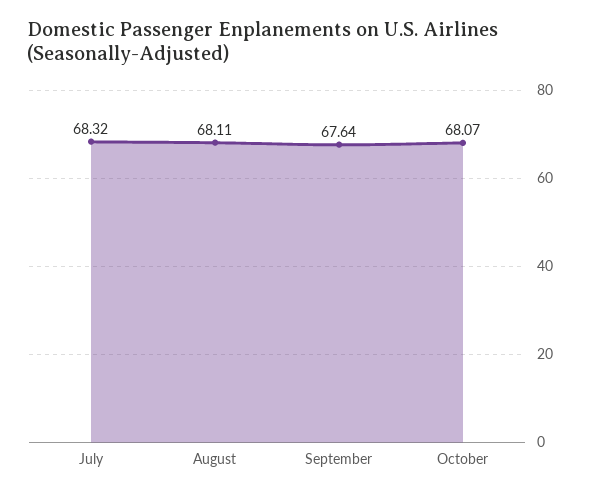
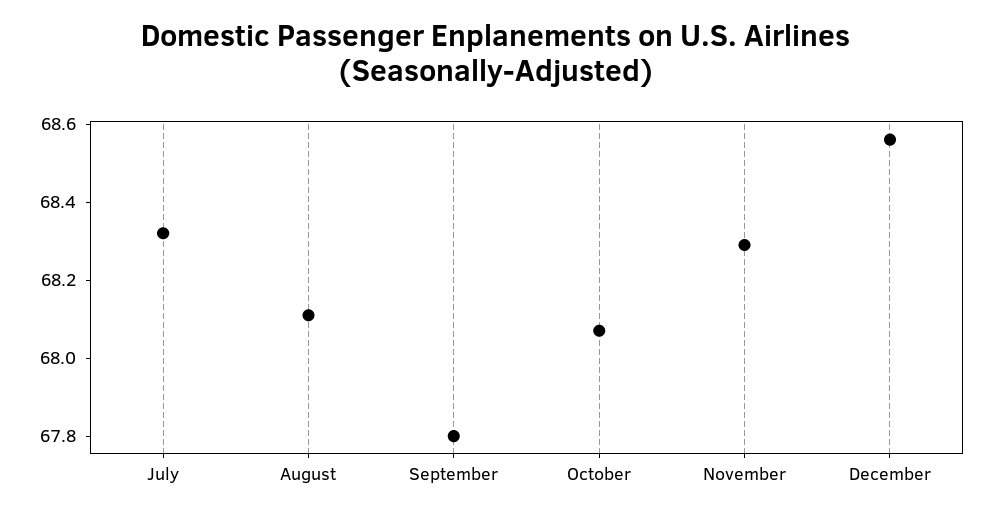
September: 67.64 -> 67.8
November: none -> 68.3
December: none -> 68.55

